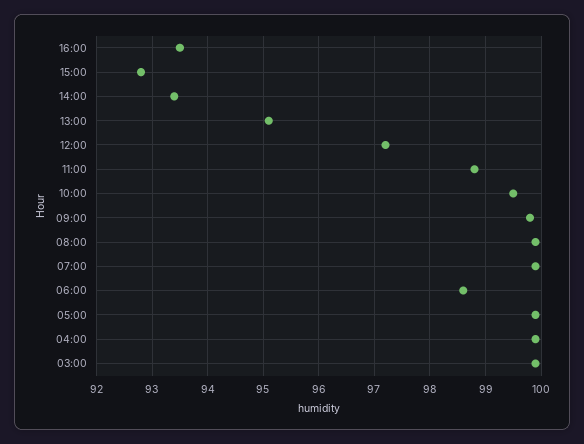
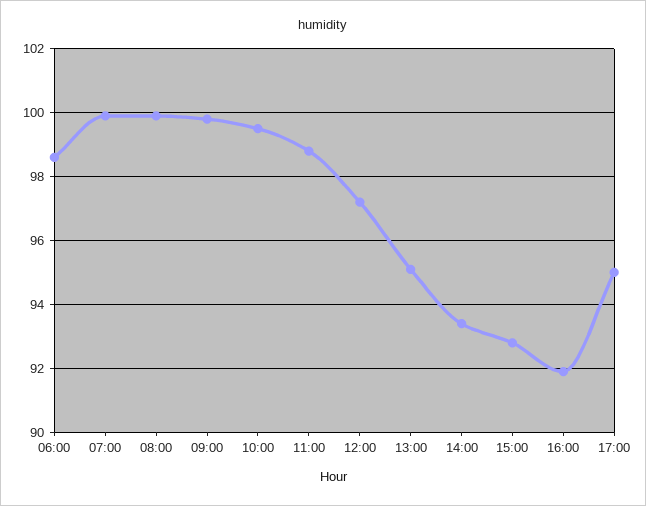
16:00: 93.5 -> 92
05:00: 100 -> none
04:00: 100 -> none
03:00: 100 -> none
17:00: none -> 95

